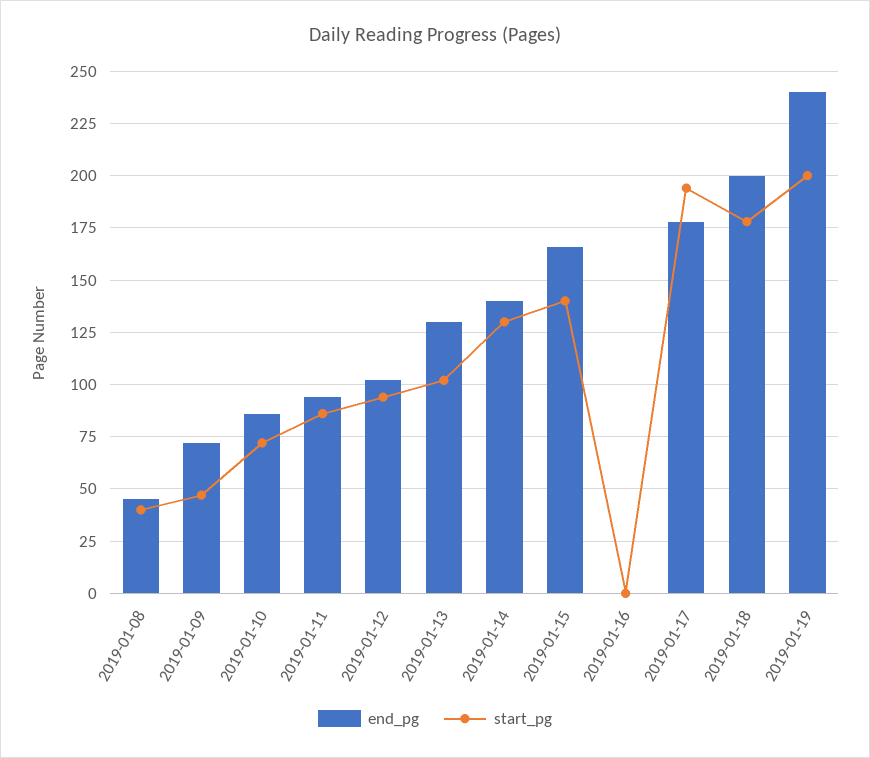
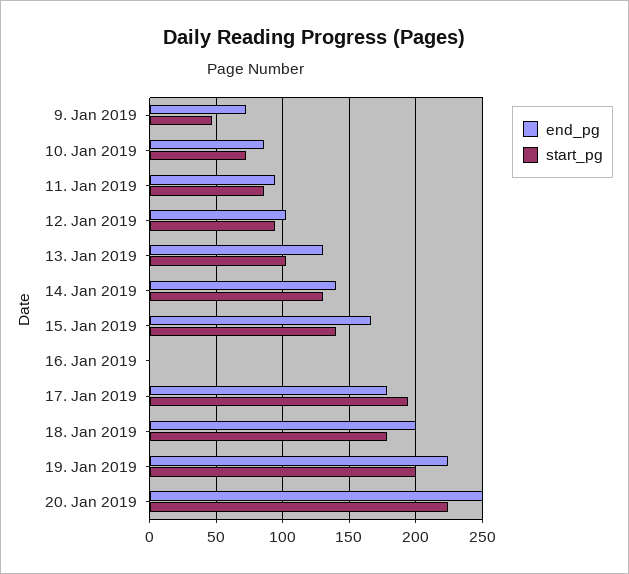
end_pg, 2019-01-08: 45 -> none
start_pg, 2019-01-08: 40 -> none
end_pg, 2019-01-19: 240 -> 225
end_pg, 20. Jan 2019: none -> 250
start_pg, 20. Jan 2019: none -> 225

